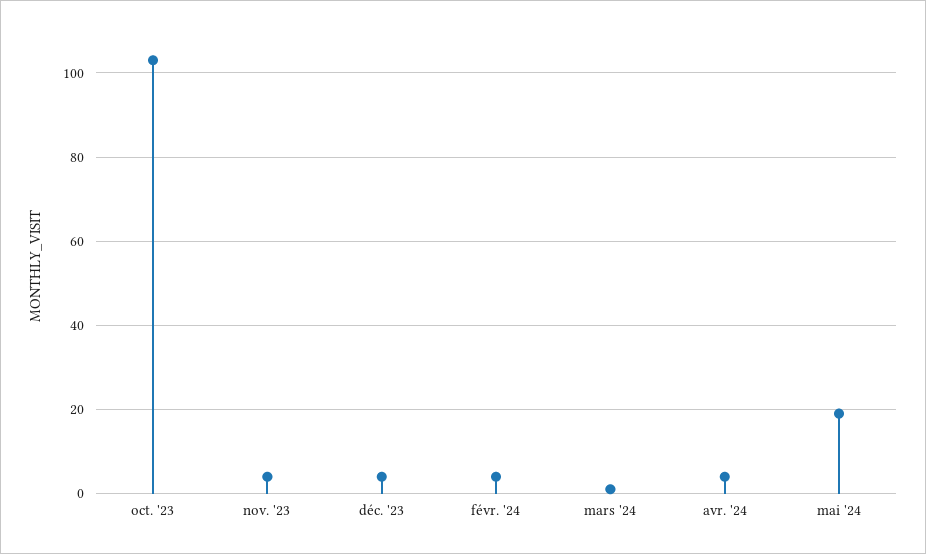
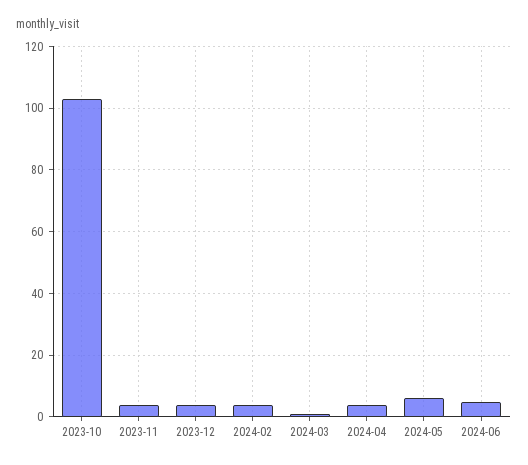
mai '24: 20 -> 5
2024-06: none -> 5

